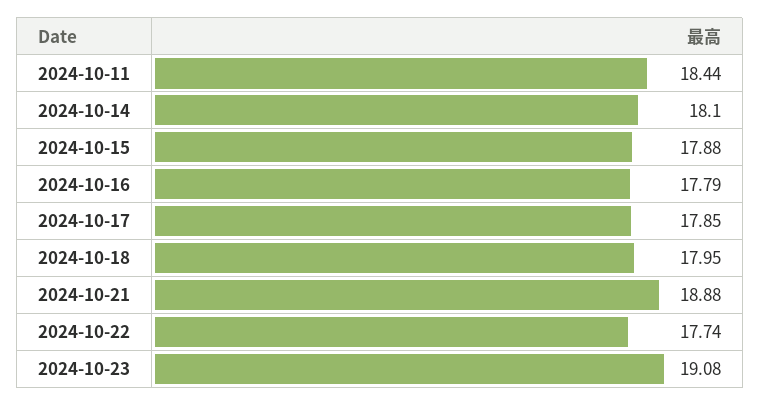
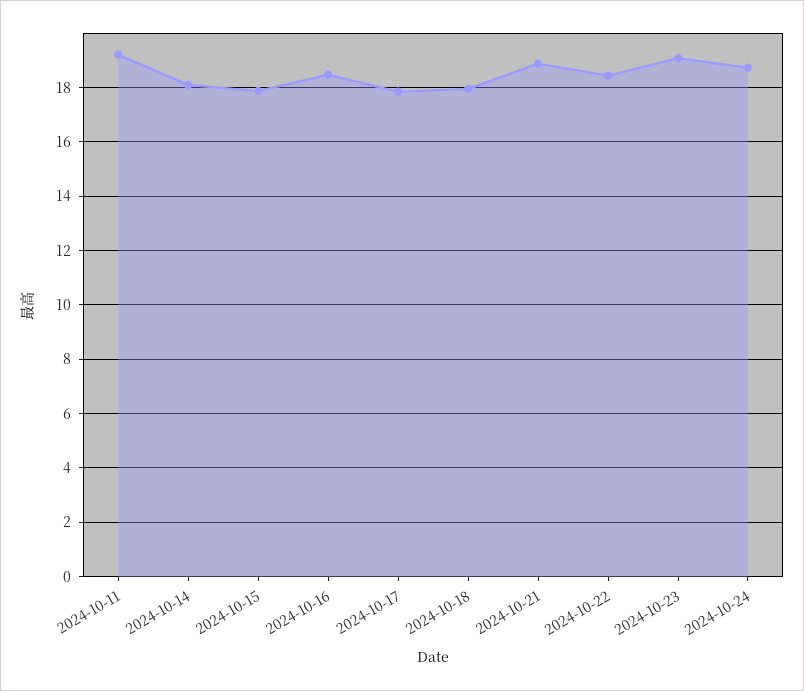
2024-10-11: 18.44 -> 19.25
2024-10-16: 17.79 -> 18.5
2024-10-22: 17.74 -> 18.5
2024-10-24: none -> 18.75

